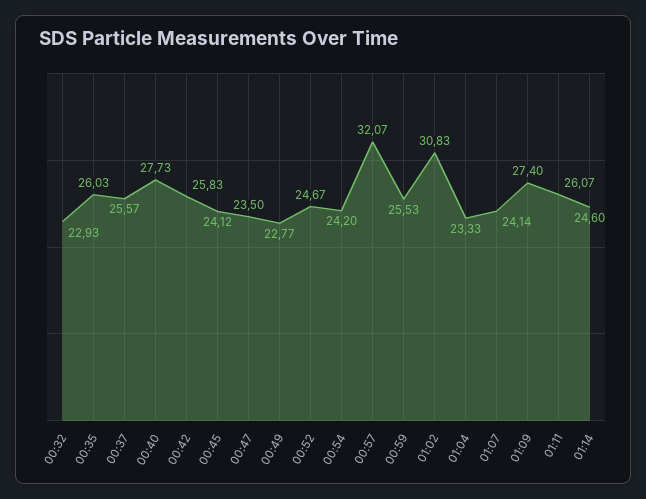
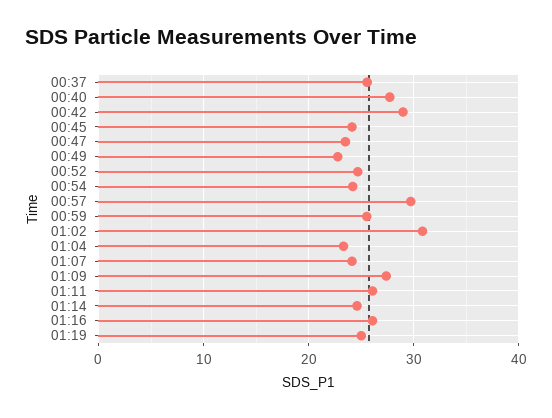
00:32: 22.93 -> none
00:35: 26.03 -> none
00:42: 25.83 -> 29
00:57: 32.07 -> 30
01:16: none -> 26
01:19: none -> 25

